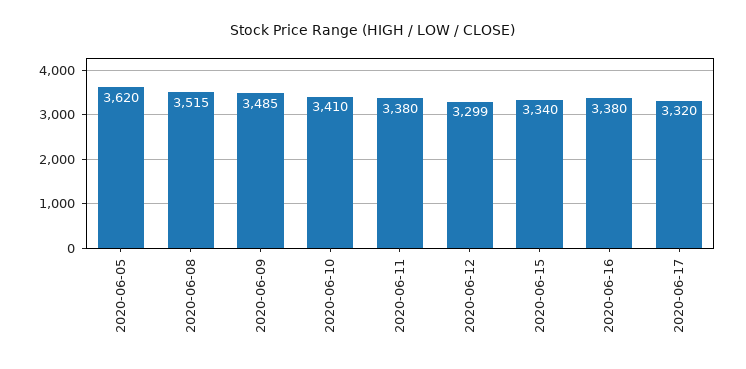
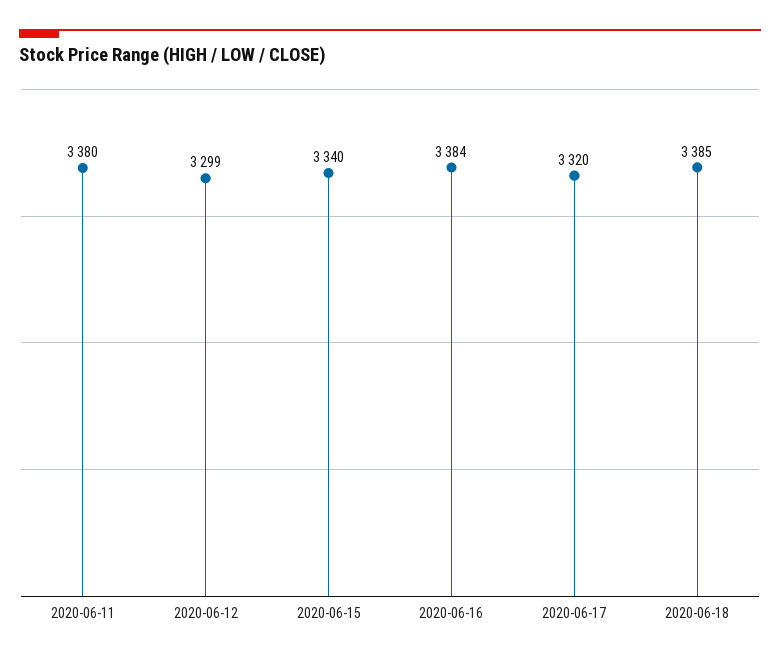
2020-06-05: 3620 -> none
2020-06-08: 3515 -> none
2020-06-09: 3485 -> none
2020-06-10: 3410 -> none
2020-06-16: 3380 -> 3384
2020-06-18: none -> 3385

